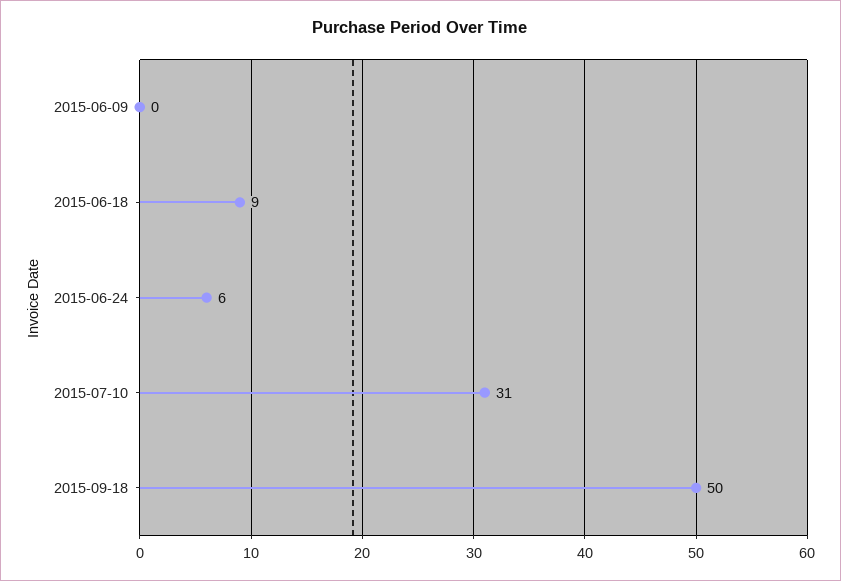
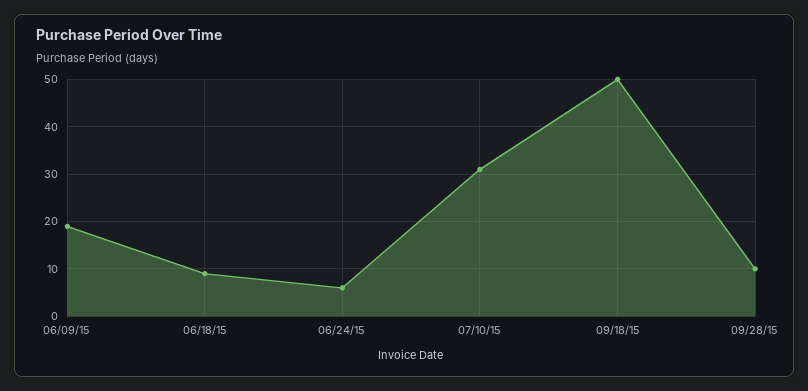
2015-06-09: 0 -> 20
09/28/15: none -> 10

